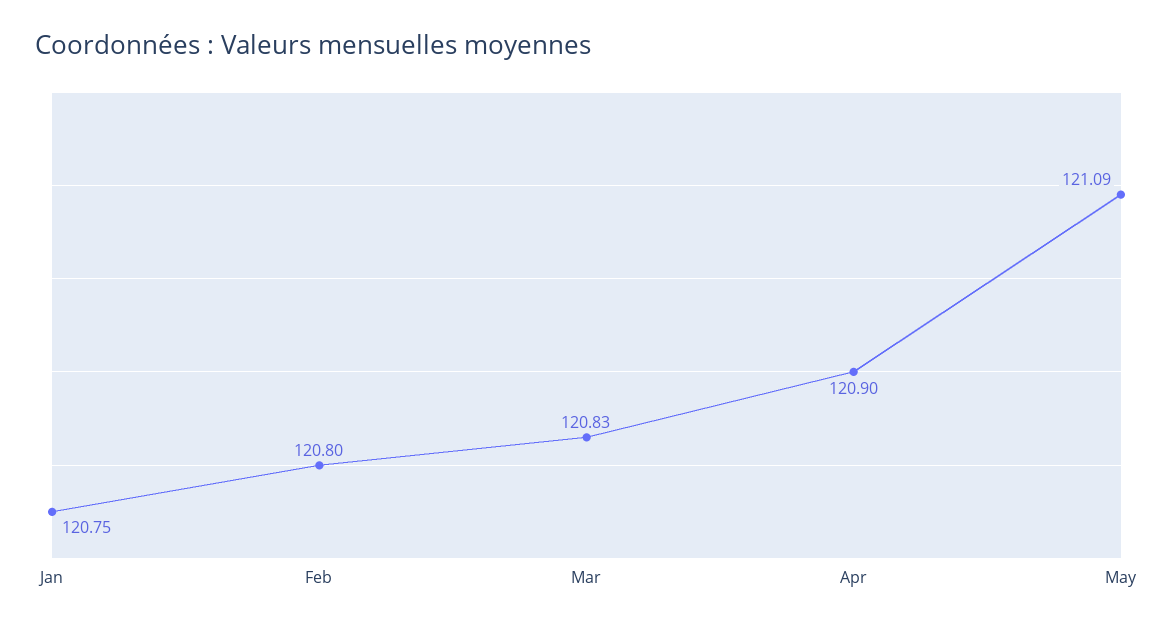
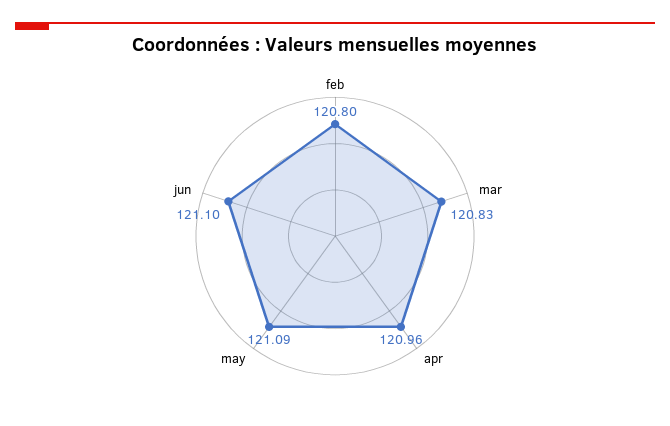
Jan: 120.75 -> none
Apr: 120.9 -> 120.96
jun: none -> 121.1

